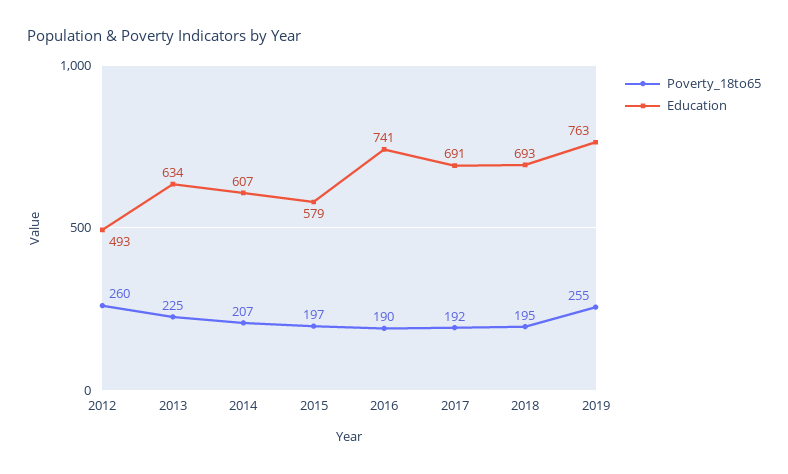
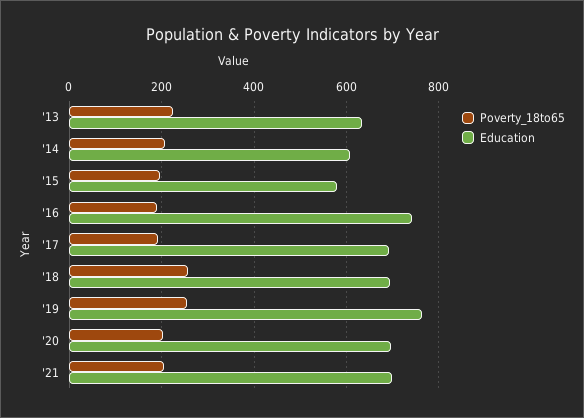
Poverty_18to65, 2012: 260 -> none
Education, 2012: 493 -> none
Poverty_18to65, 2018: 195 -> 260
Poverty_18to65, '20: none -> 200
Education, '20: none -> 700
Poverty_18to65, '21: none -> 200
Education, '21: none -> 700

